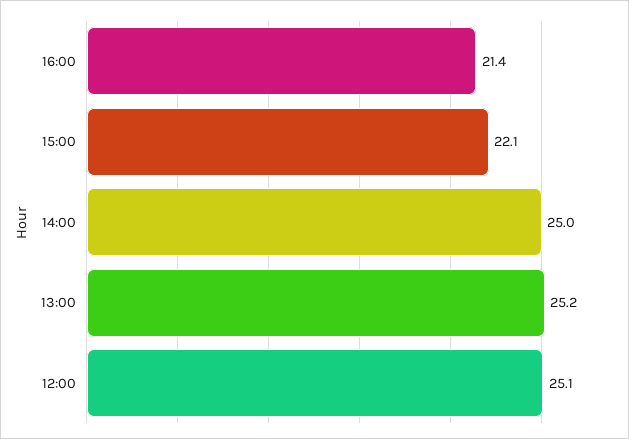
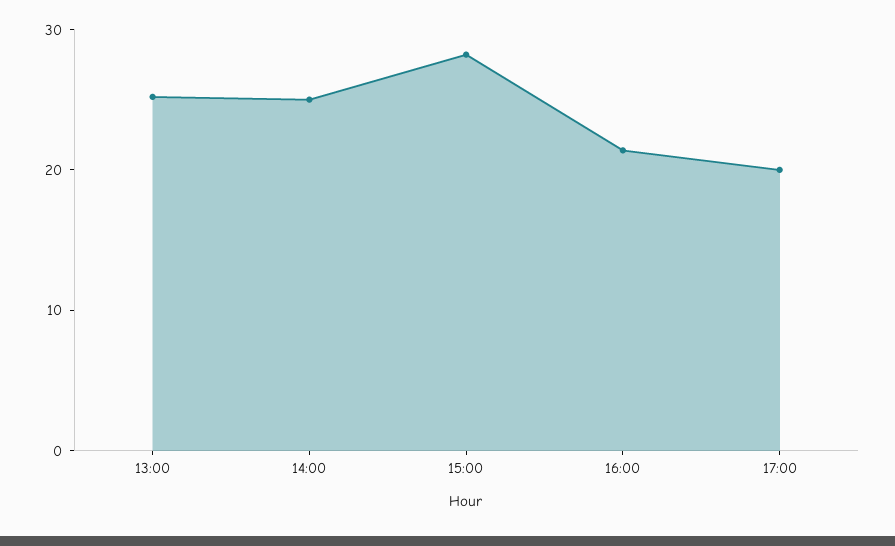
15:00: 22.1 -> 28
12:00: 25.1 -> none
17:00: none -> 20

